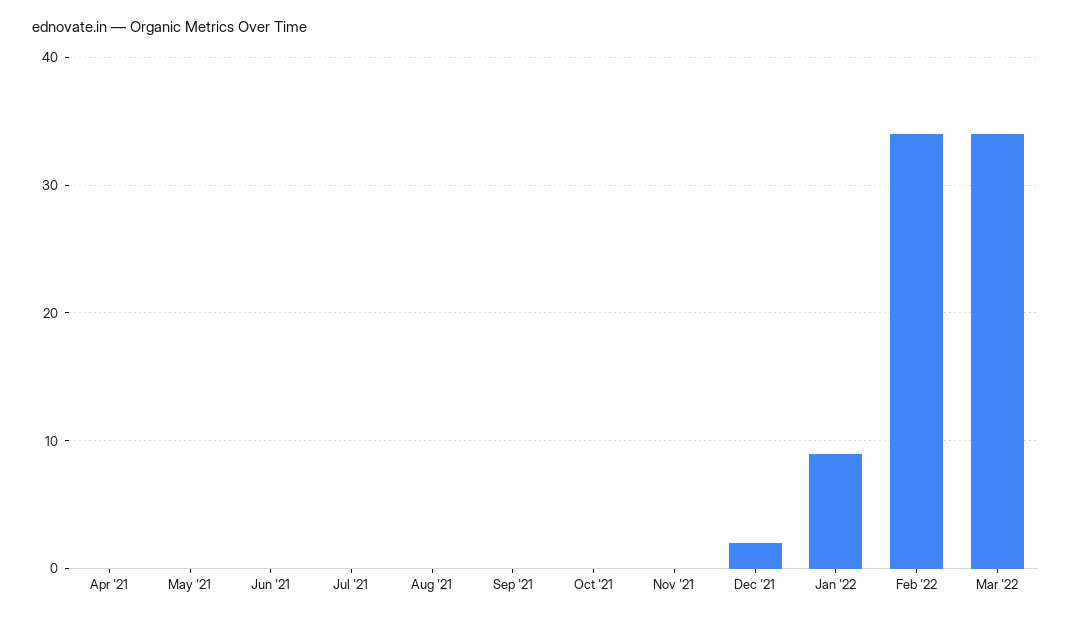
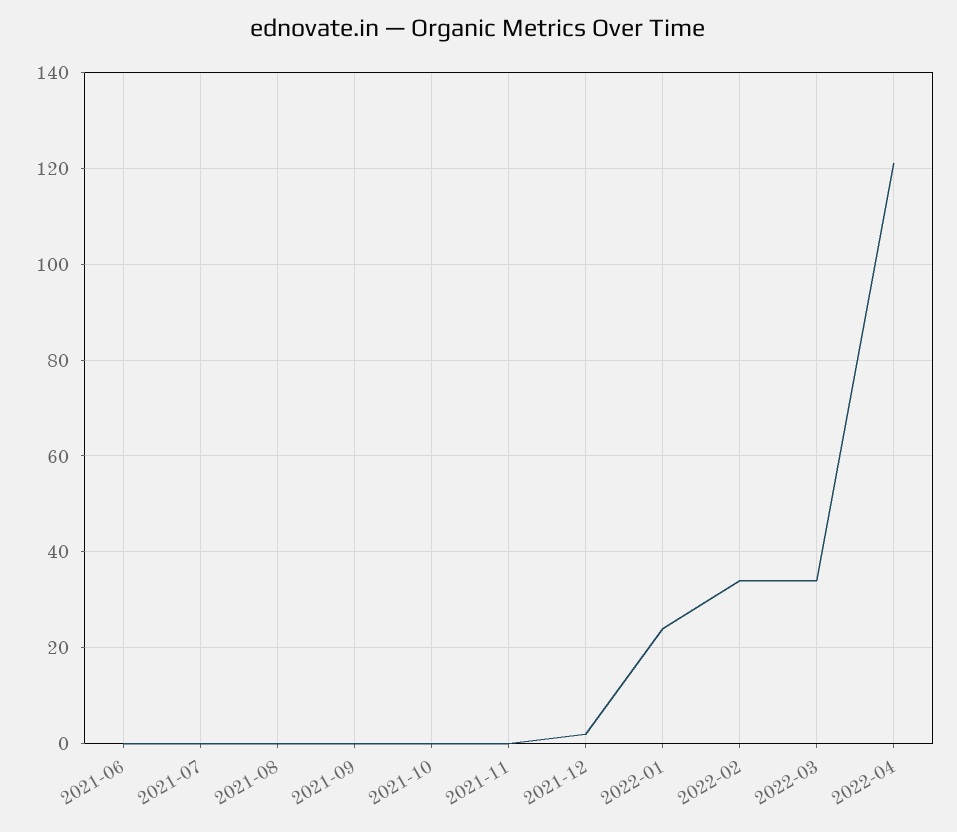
Apr '21: 0 -> none
May '21: 0 -> none
Jan '22: 9 -> 25
2022-04: none -> 120

